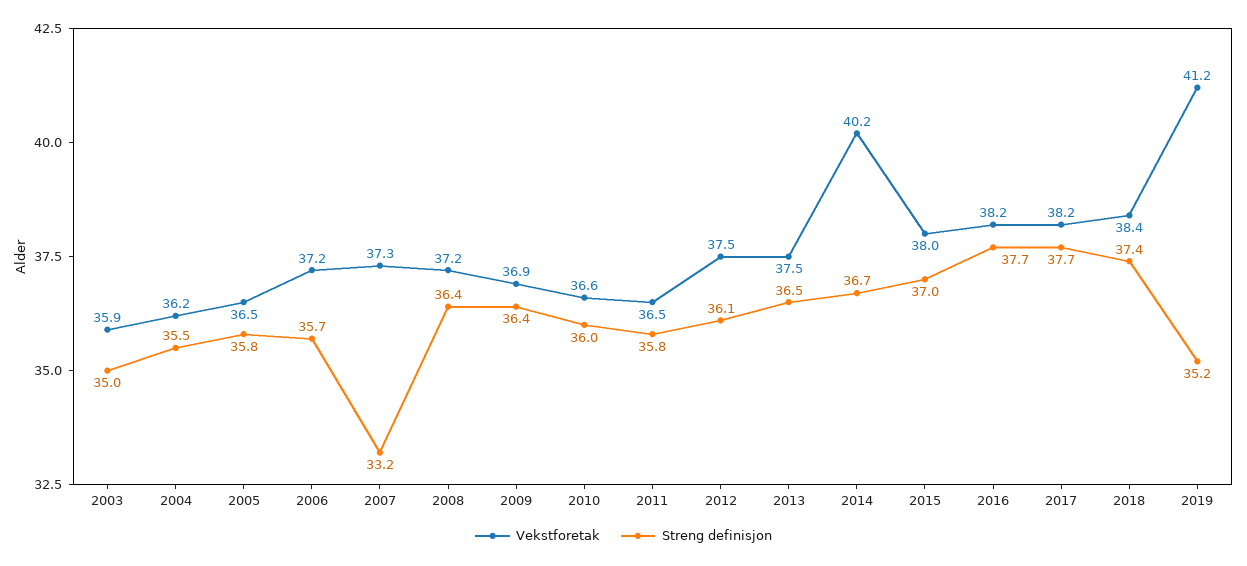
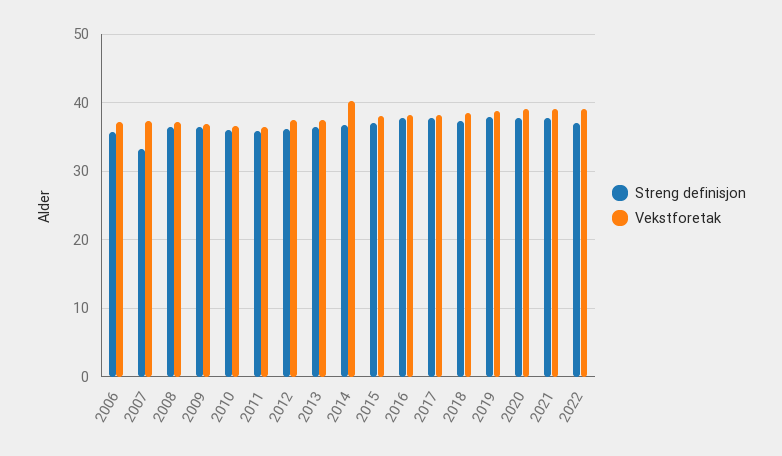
Vekstforetak, 2003: 35.9 -> none
Streng definisjon, 2003: 35 -> none
Vekstforetak, 2004: 36.2 -> none
Streng definisjon, 2004: 35.5 -> none
Vekstforetak, 2005: 36.5 -> none
Streng definisjon, 2005: 35.8 -> none
Vekstforetak, 2019: 41.2 -> 39
Streng definisjon, 2019: 35.2 -> 38
Streng definisjon, 2020: none -> 38
Vekstforetak, 2020: none -> 39
Streng definisjon, 2021: none -> 38
Vekstforetak, 2021: none -> 39
Streng definisjon, 2022: none -> 37
Vekstforetak, 2022: none -> 39

